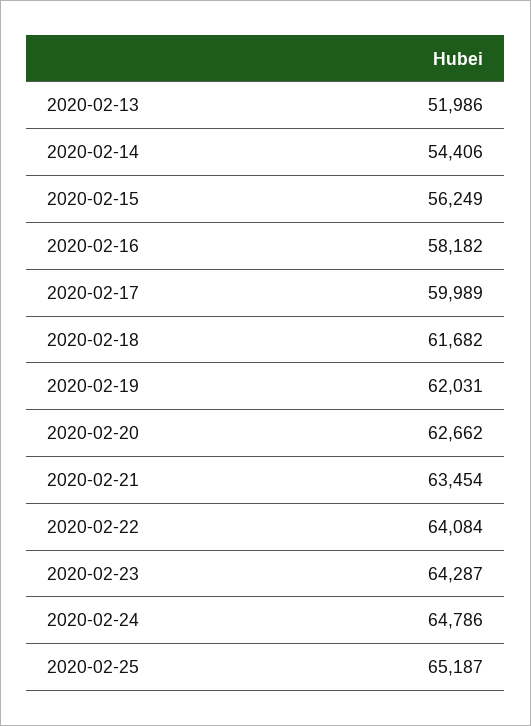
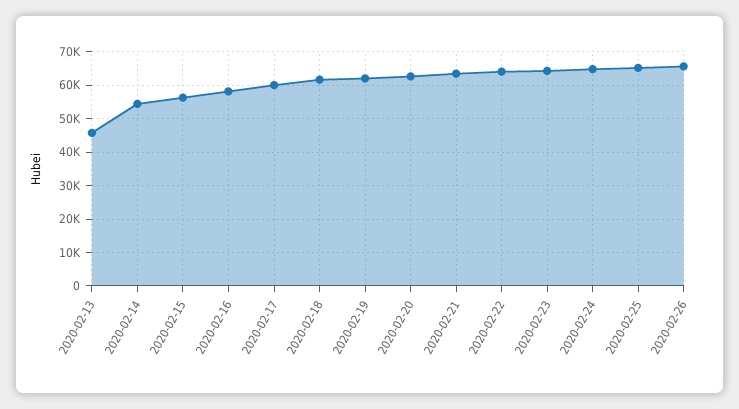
2020-02-13: 51986 -> 46000
2020-02-26: none -> 66000

